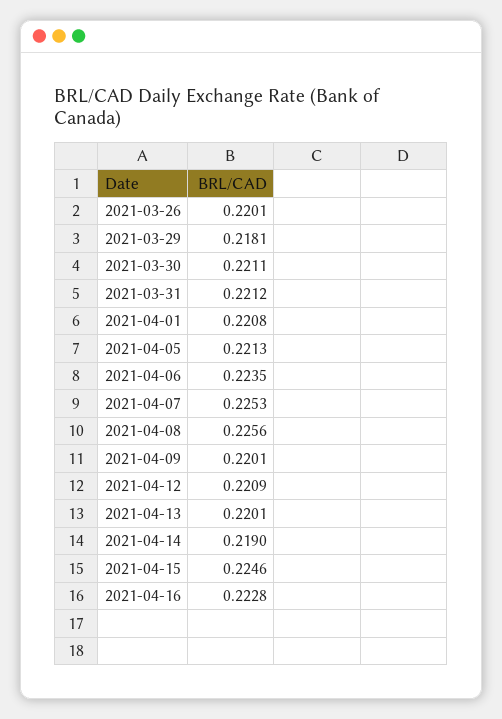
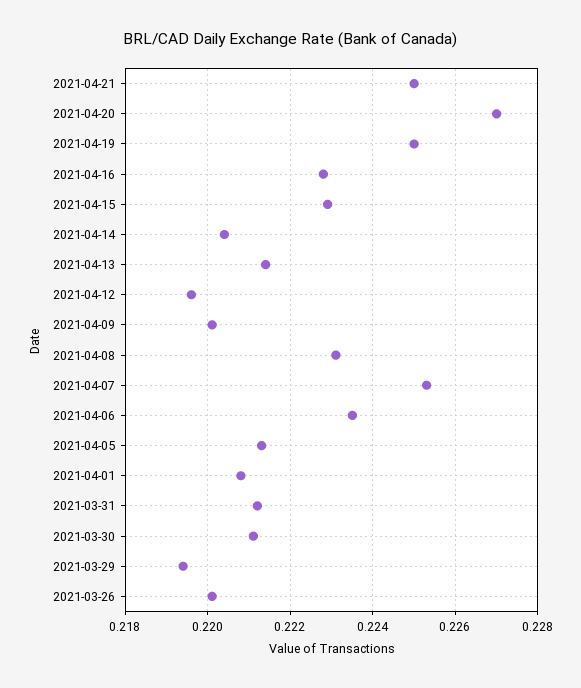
2021-03-29: 0.2181 -> 0.2195
2021-04-08: 0.2256 -> 0.223
2021-04-12: 0.2209 -> 0.2195
2021-04-13: 0.2201 -> 0.2215
2021-04-14: 0.219 -> 0.2205
2021-04-15: 0.2246 -> 0.223
2021-04-21: none -> 0.225
2021-04-20: none -> 0.227
2021-04-19: none -> 0.225

